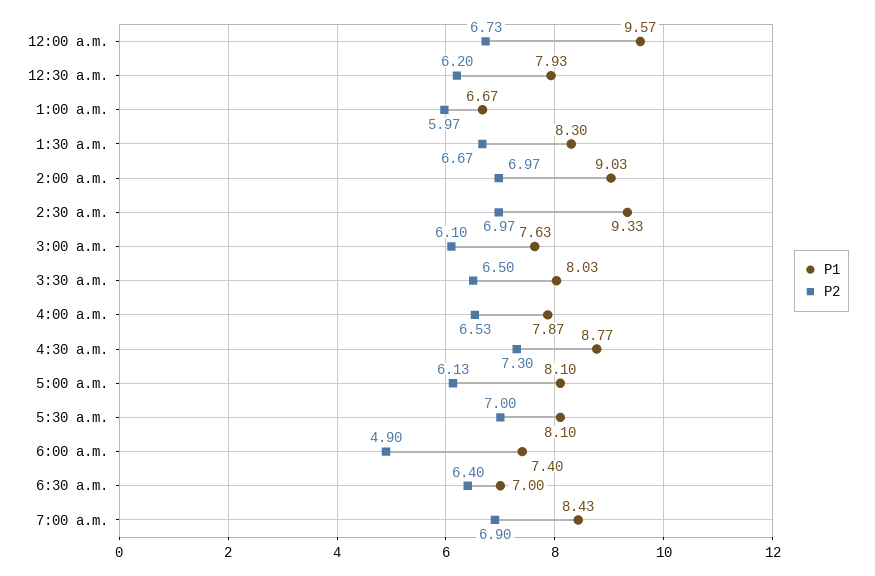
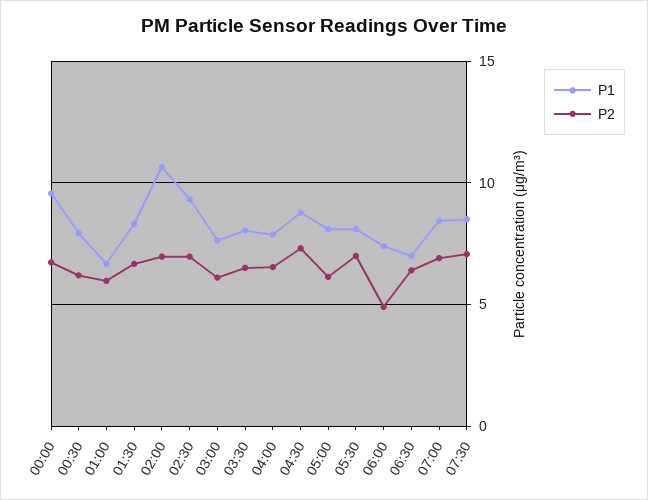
P1, 2:00 a.m.: 9.03 -> 10.5
P1, 07:30: none -> 8.5
P2, 07:30: none -> 7

